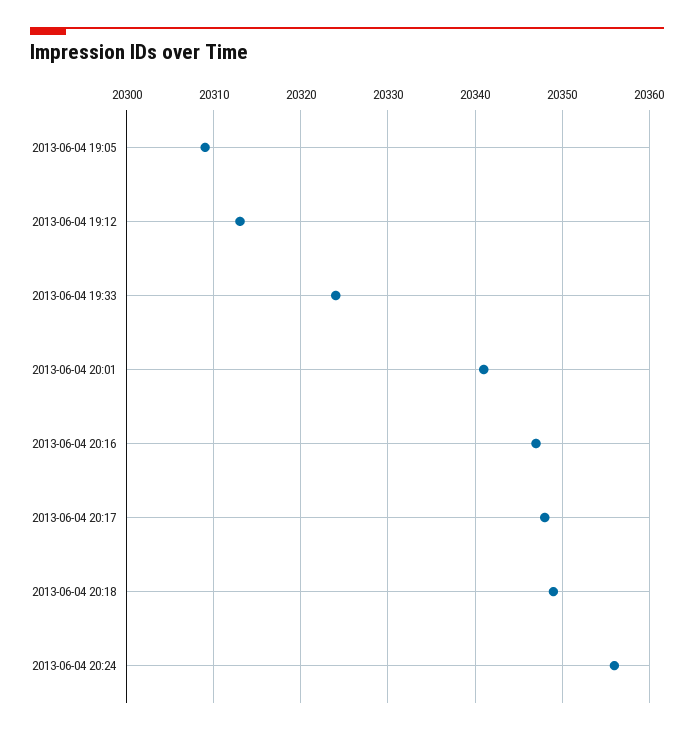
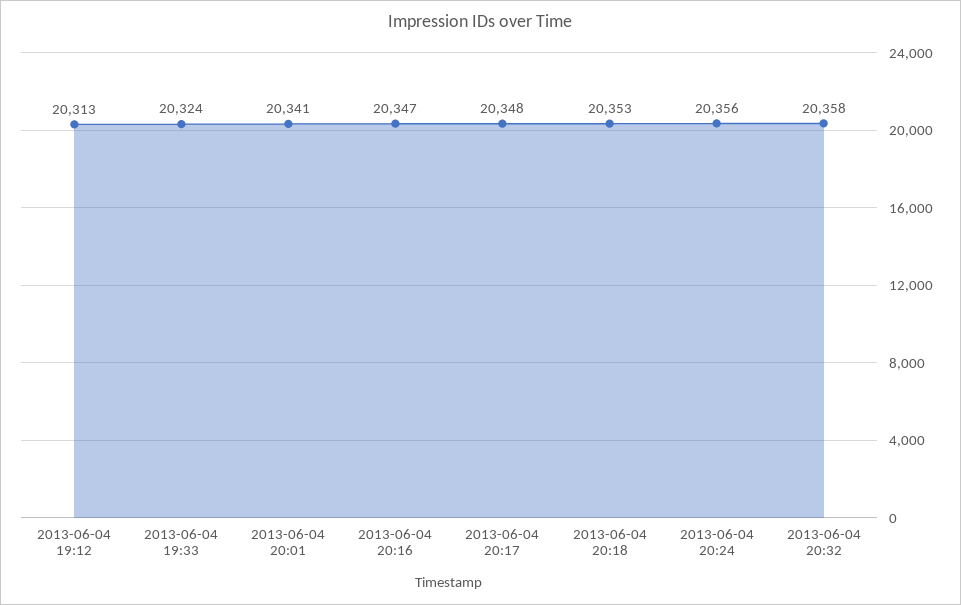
2013-06-04 19:05: 20309 -> none
2013-06-04 20:18: 20349 -> 20353
2013-06-04 20:32: none -> 20358

